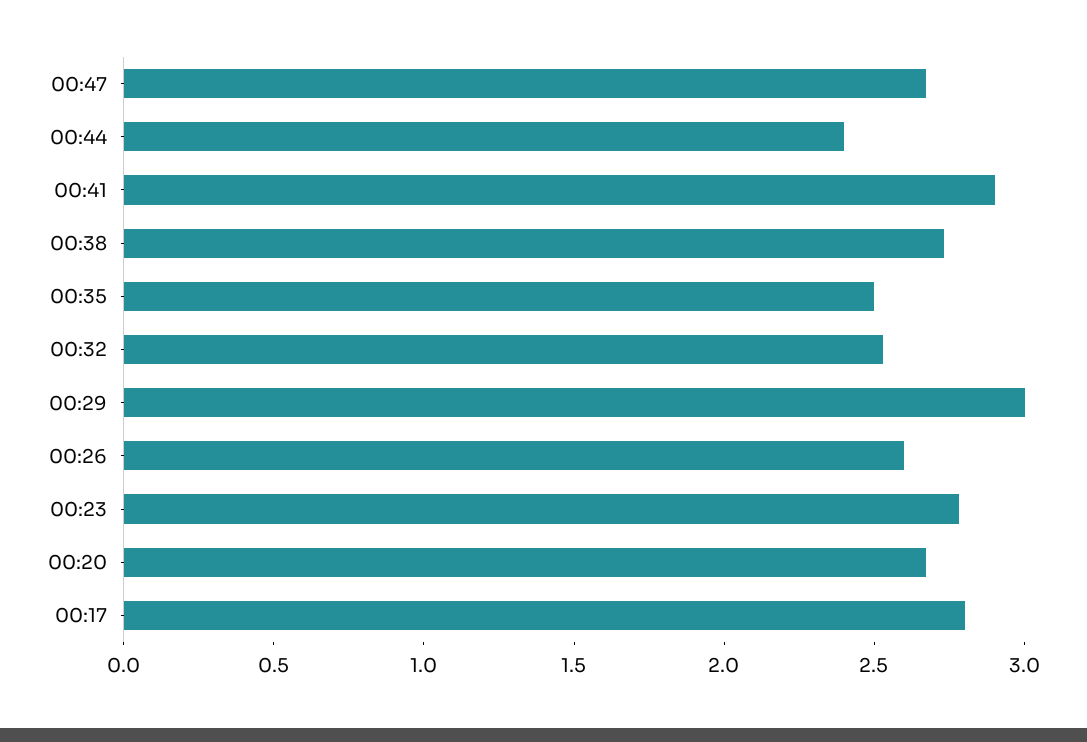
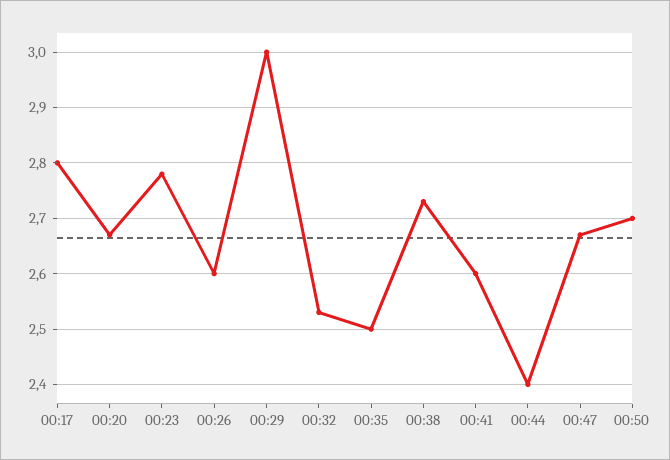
00:41: 2.9 -> 2.6
00:50: none -> 2.7

